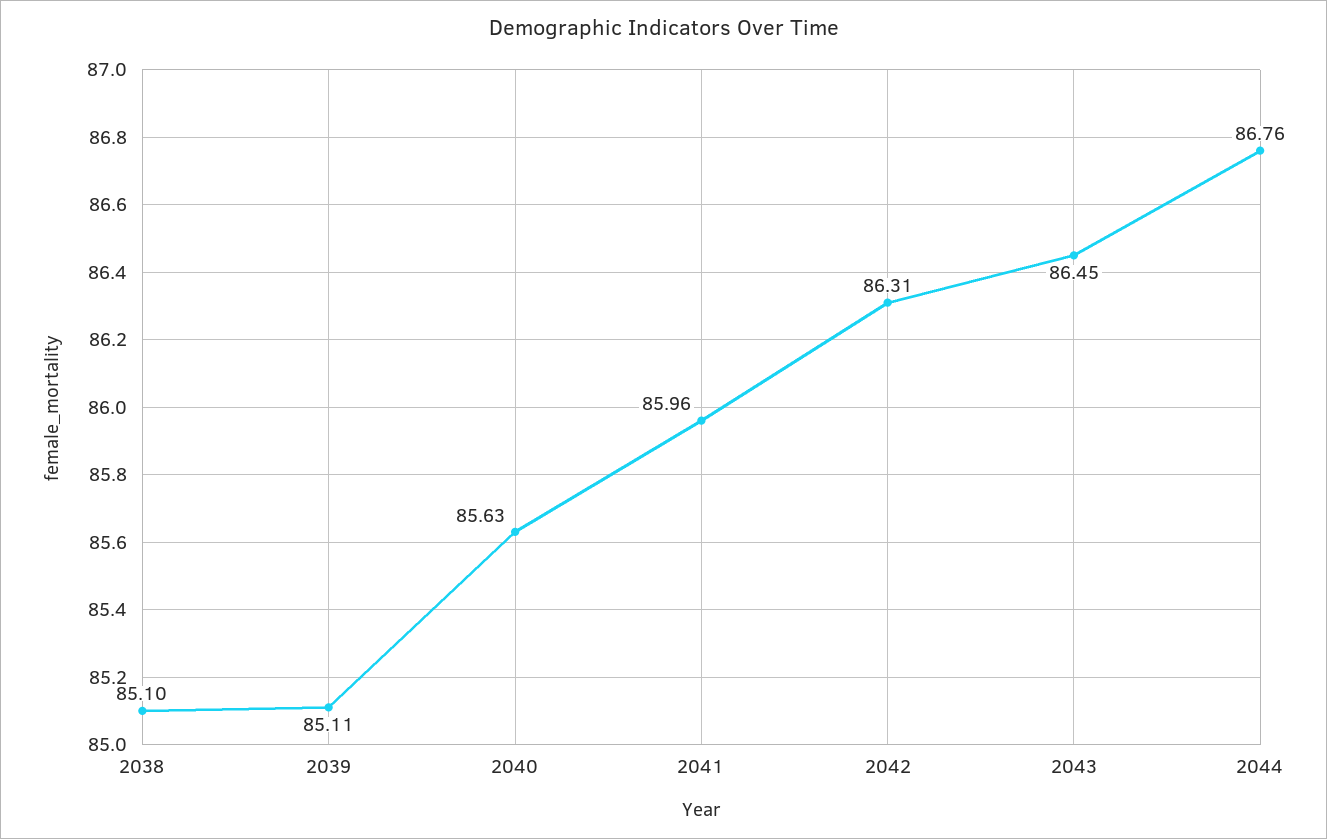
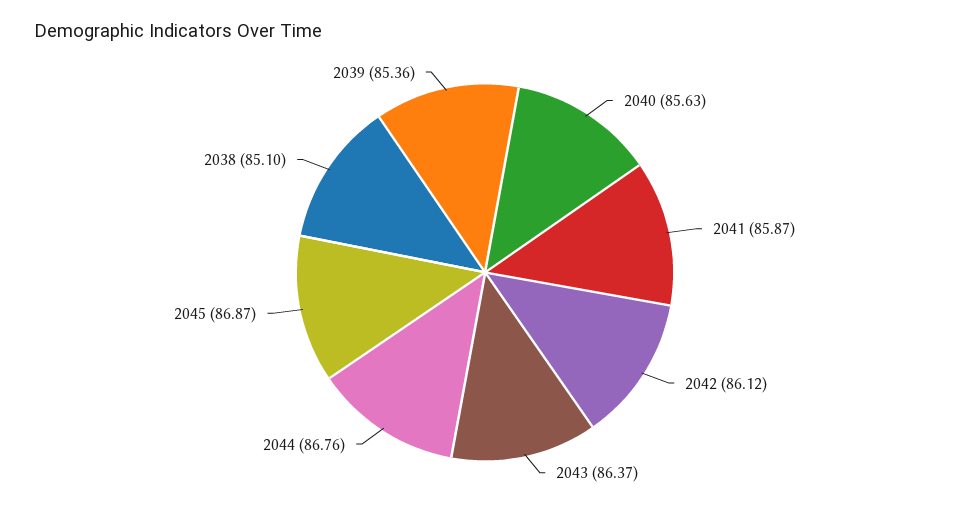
2039: 85.11 -> 85.36
2041: 85.96 -> 85.87
2042: 86.31 -> 86.12
2043: 86.45 -> 86.37
2045: none -> 86.87

